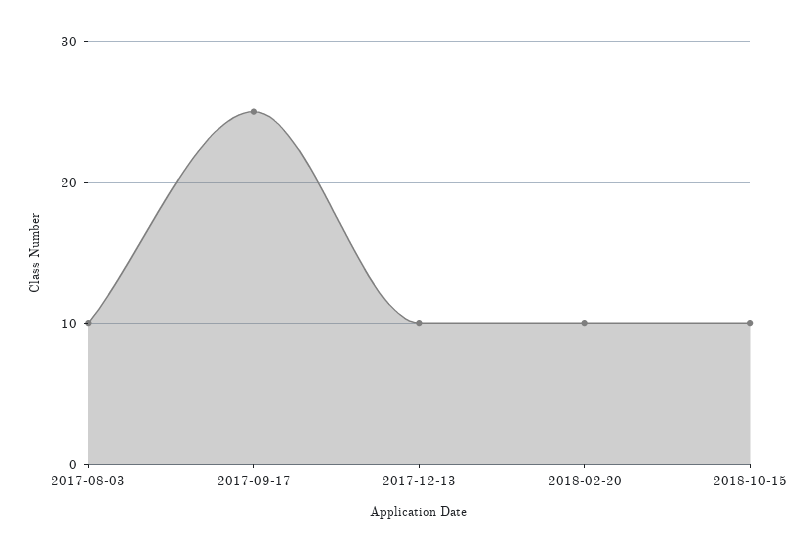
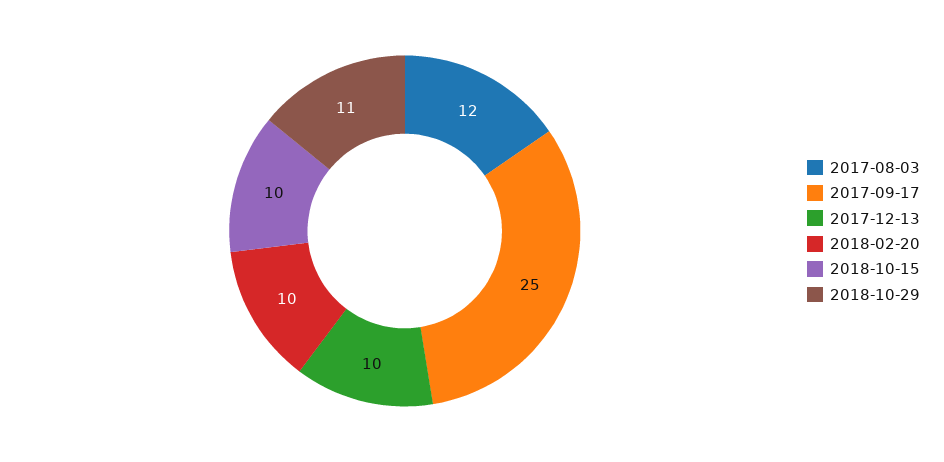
2017-08-03: 10 -> 12
2018-10-29: none -> 11

